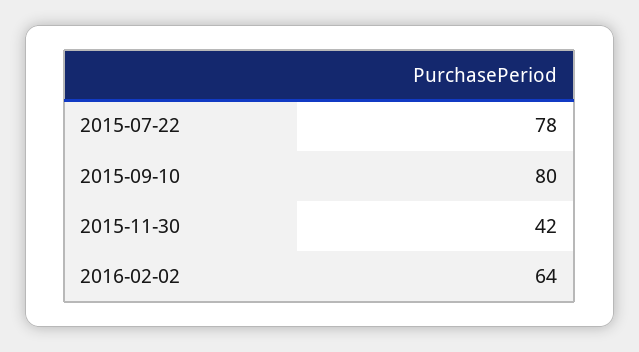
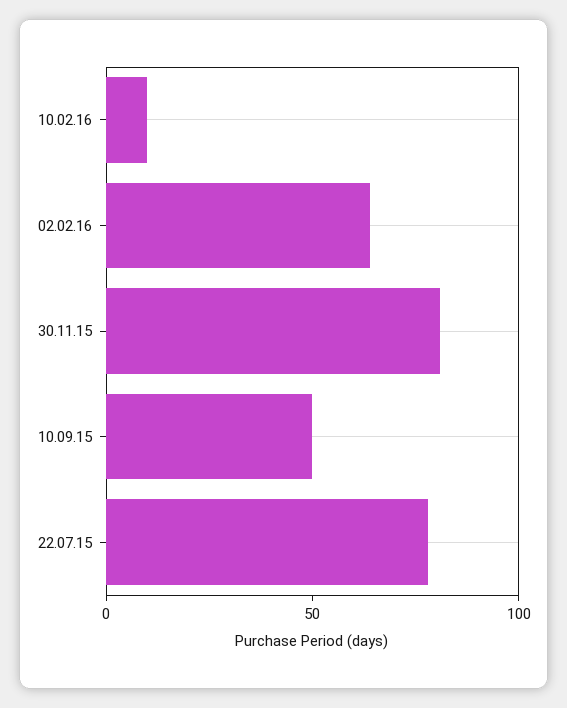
2015-09-10: 80 -> 50
2015-11-30: 42 -> 80
10.02.16: none -> 10

